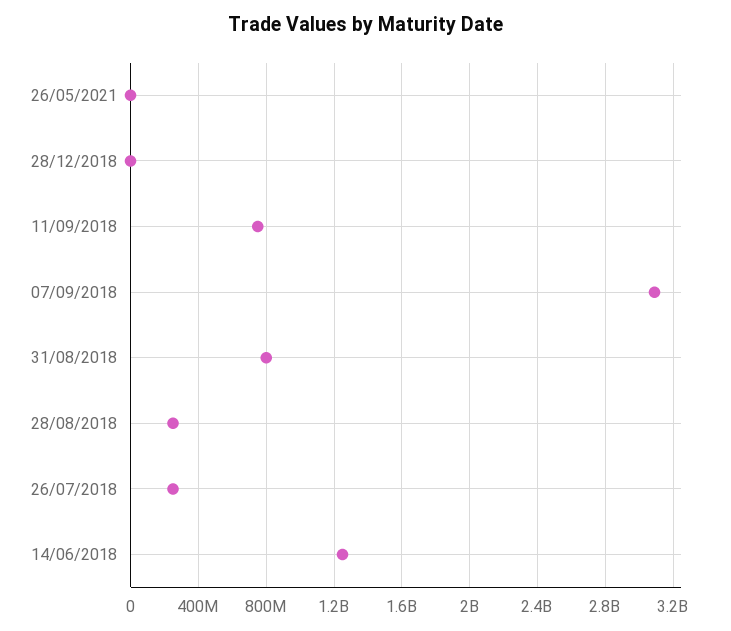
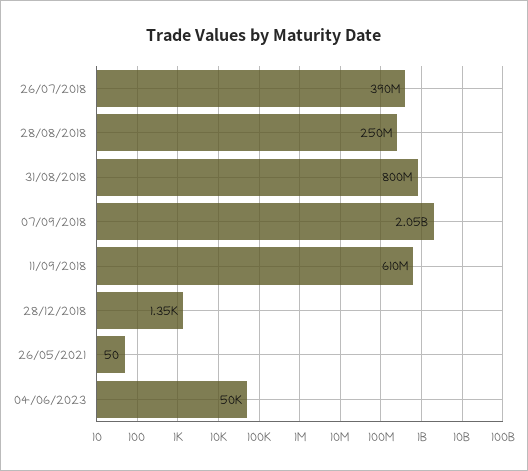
11/09/2018: 750000000 -> 610000000
07/09/2018: 3100000000 -> 2050000000
26/07/2018: 250000000 -> 390000000
14/06/2018: 1250000000 -> none
04/06/2023: none -> 50000

